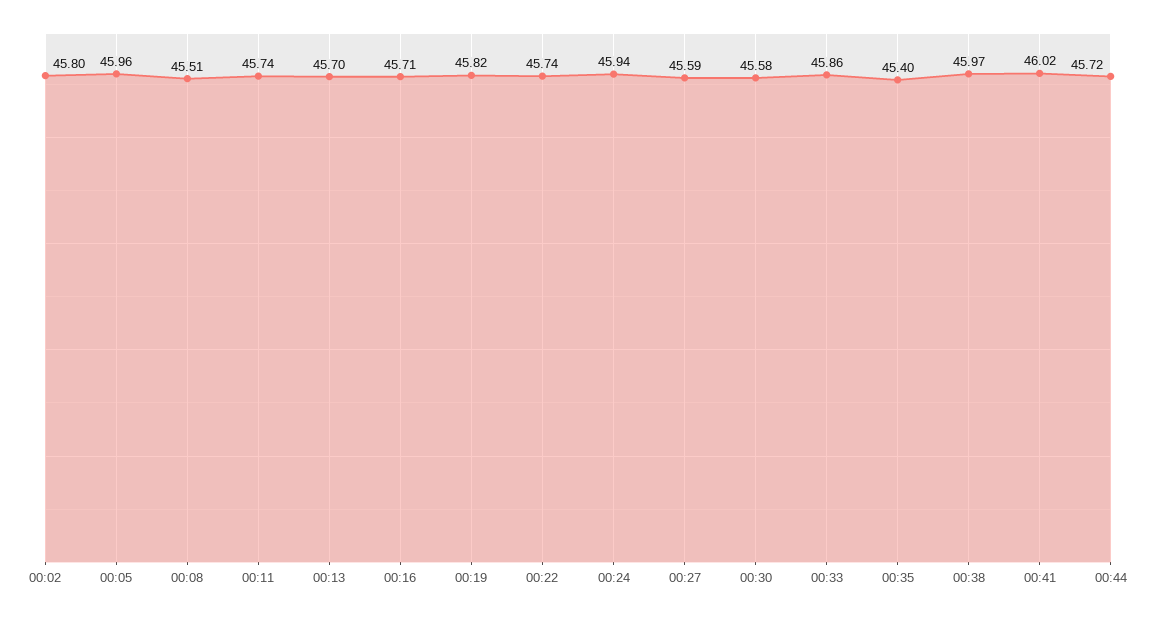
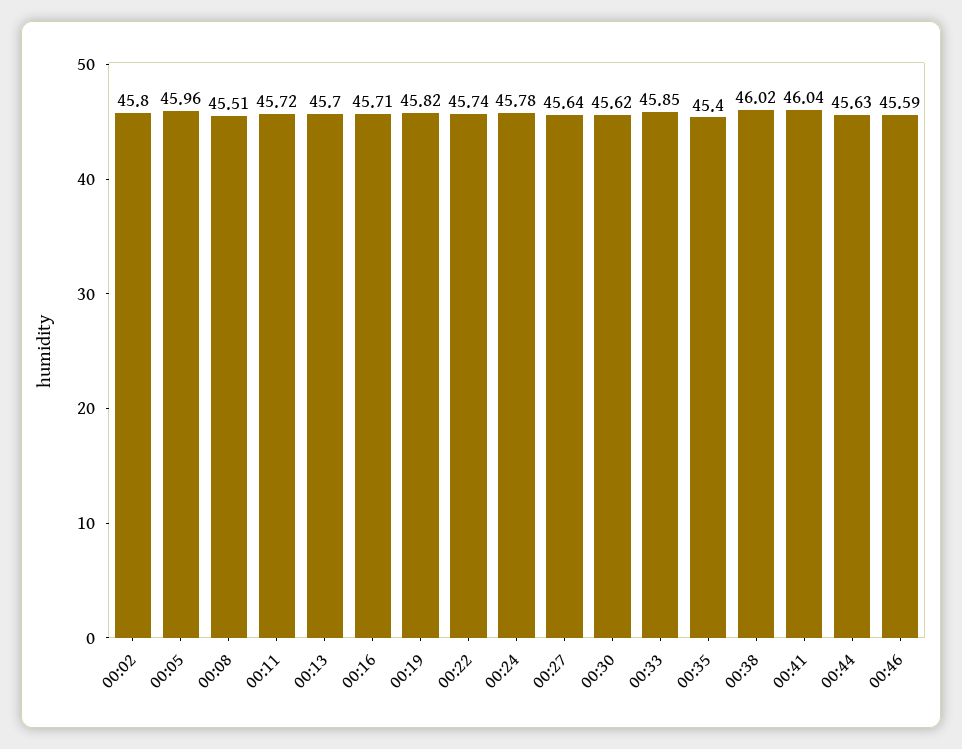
00:11: 45.74 -> 45.72
00:24: 45.94 -> 45.78
00:27: 45.59 -> 45.64
00:30: 45.58 -> 45.62
00:33: 45.86 -> 45.85
00:38: 45.97 -> 46.02
00:41: 46.02 -> 46.04
00:44: 45.72 -> 45.63
00:46: none -> 45.59

